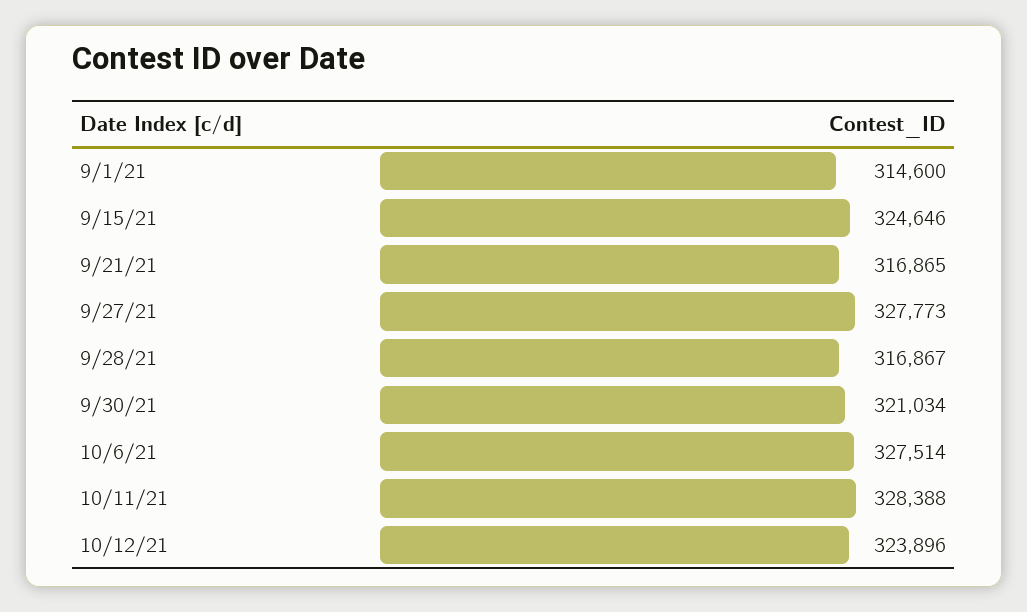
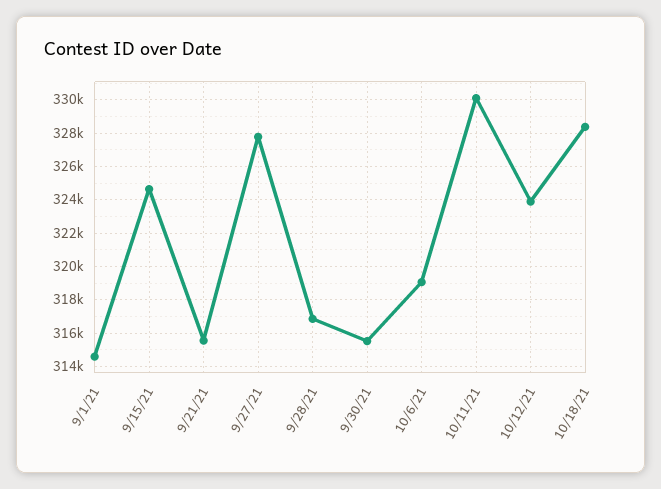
9/21/21: 316865 -> 315500
9/30/21: 321034 -> 315500
10/6/21: 327514 -> 319000
10/11/21: 328388 -> 330000
10/18/21: none -> 328500

